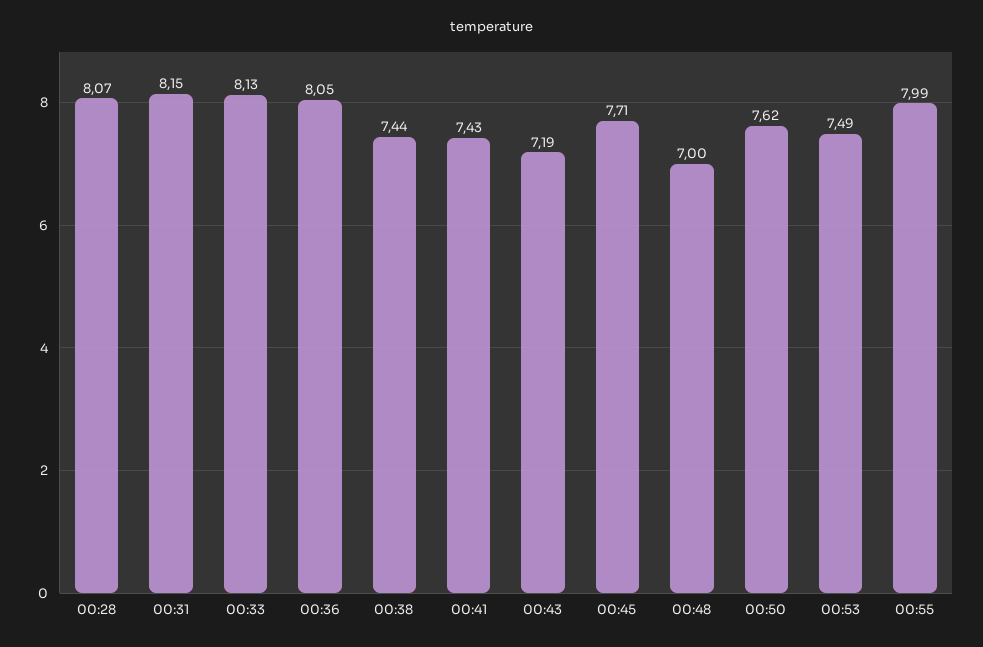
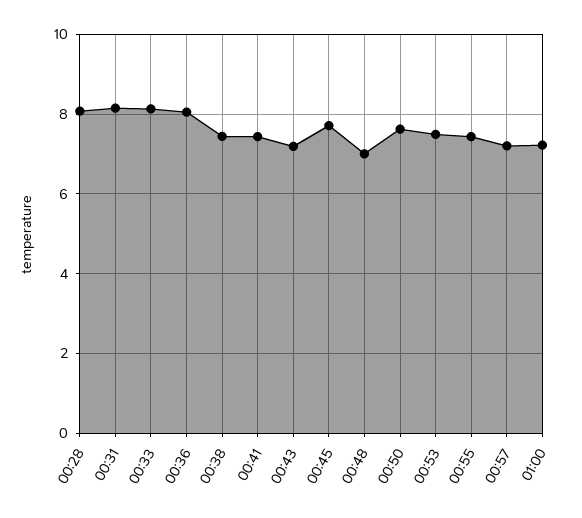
00:55: 7.99 -> 7.4
00:57: none -> 7.2
01:00: none -> 7.2

